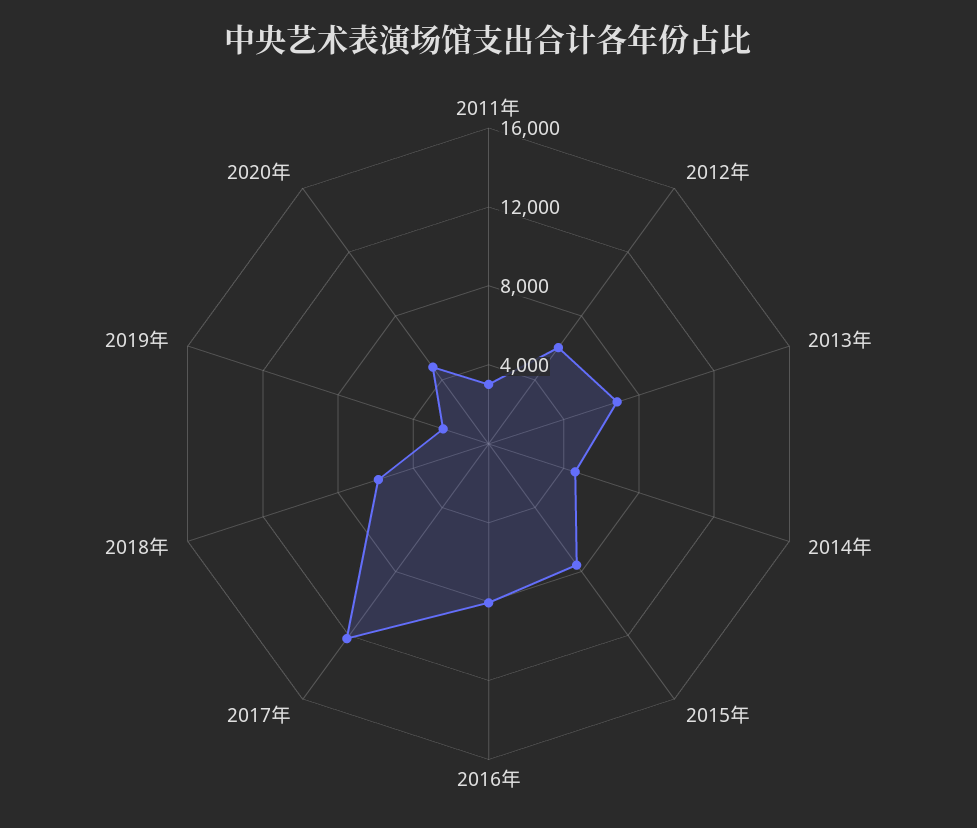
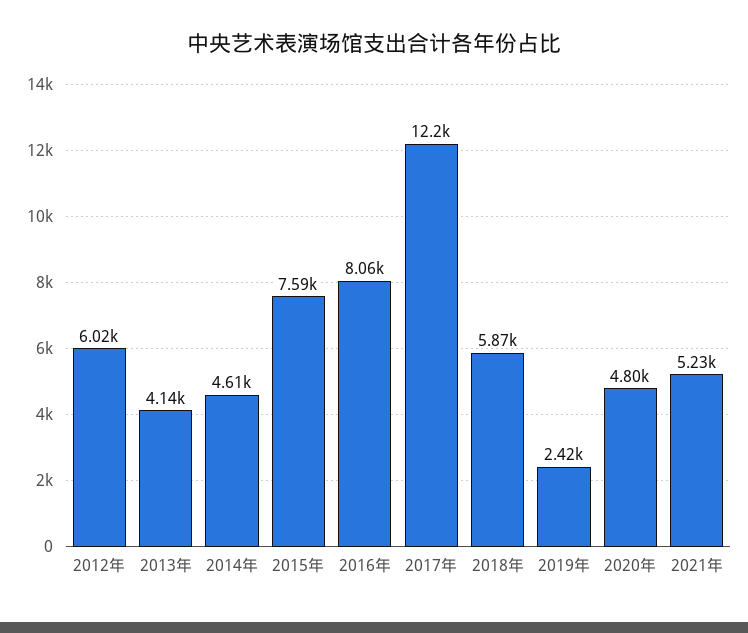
2011年: 3000 -> none
2013年: 7000 -> 4140
2021年: none -> 5230

